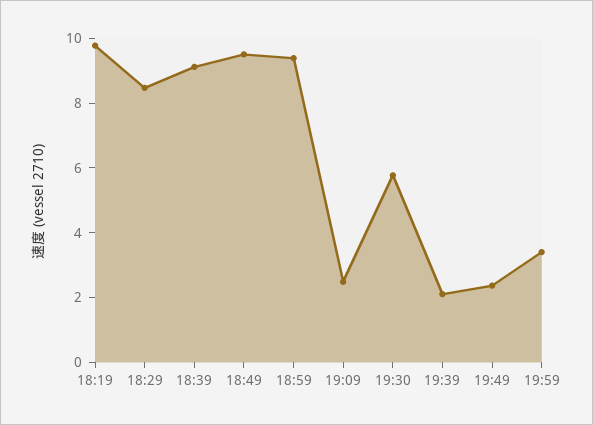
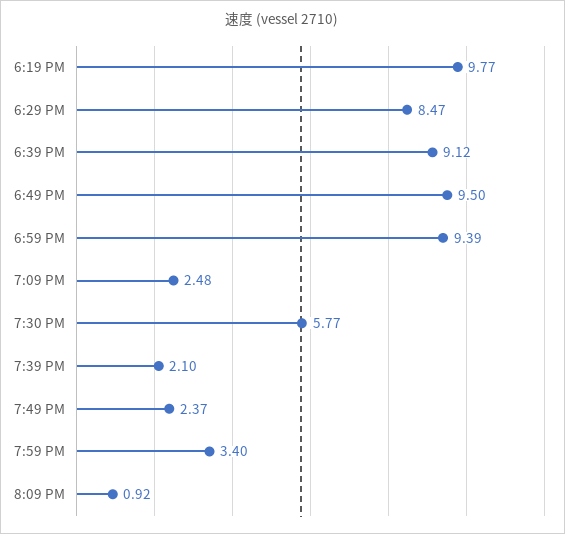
8:09 PM: none -> 0.92

